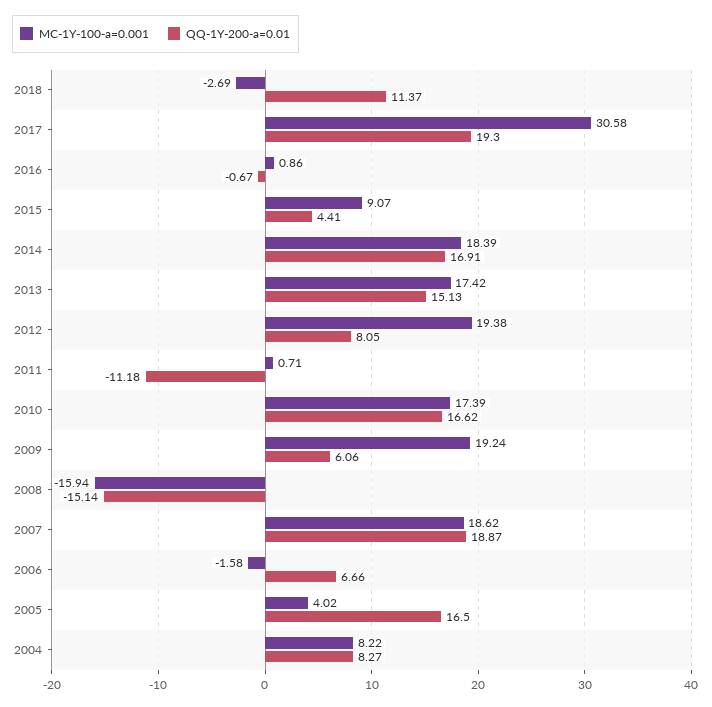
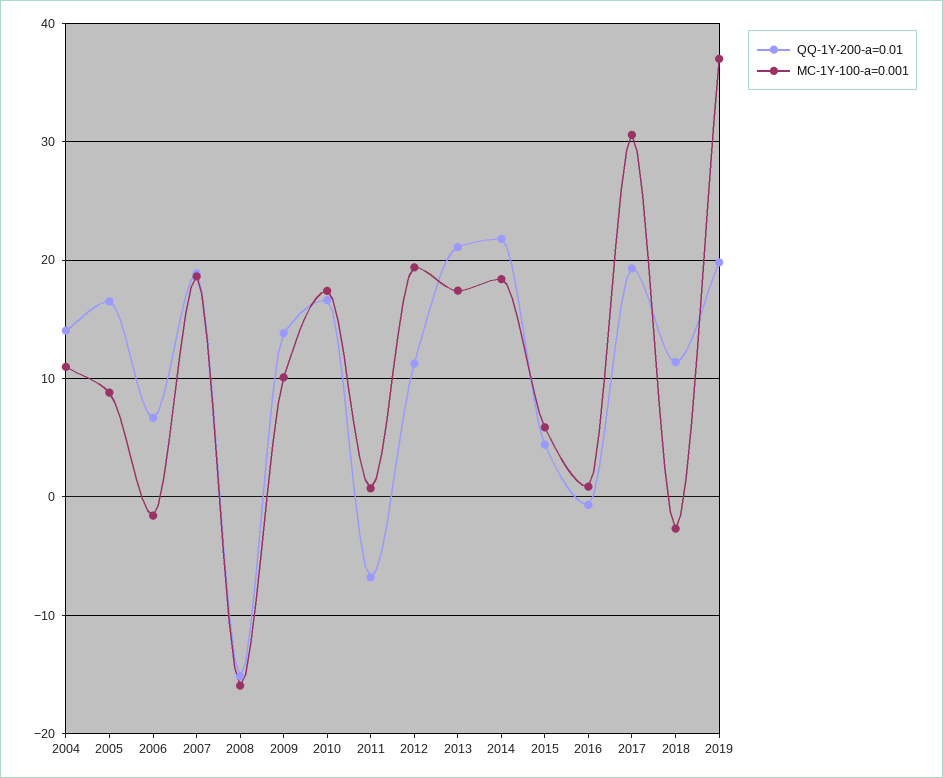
MC-1Y-100-a=0.001, 2015: 9.07 -> 6
QQ-1Y-200-a=0.01, 2014: 16.91 -> 22
QQ-1Y-200-a=0.01, 2013: 15.13 -> 21
QQ-1Y-200-a=0.01, 2012: 8.05 -> 11
QQ-1Y-200-a=0.01, 2011: -11.18 -> -7
MC-1Y-100-a=0.001, 2009: 19.24 -> 10
QQ-1Y-200-a=0.01, 2009: 6.06 -> 14
MC-1Y-100-a=0.001, 2005: 4.02 -> 9
MC-1Y-100-a=0.001, 2004: 8.22 -> 11
QQ-1Y-200-a=0.01, 2004: 8.27 -> 14
QQ-1Y-200-a=0.01, 2019: none -> 20
MC-1Y-100-a=0.001, 2019: none -> 37

